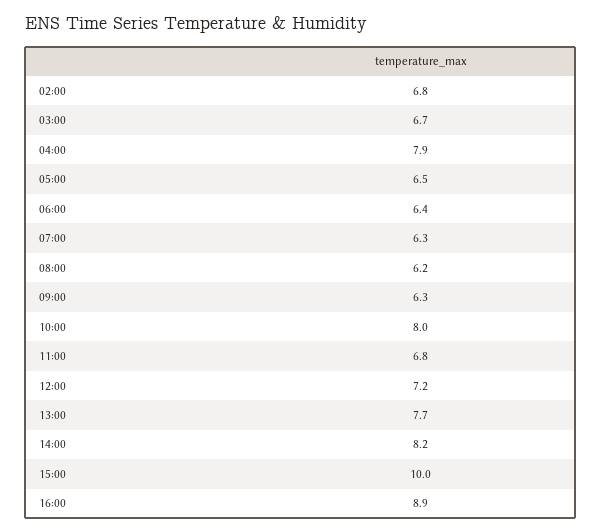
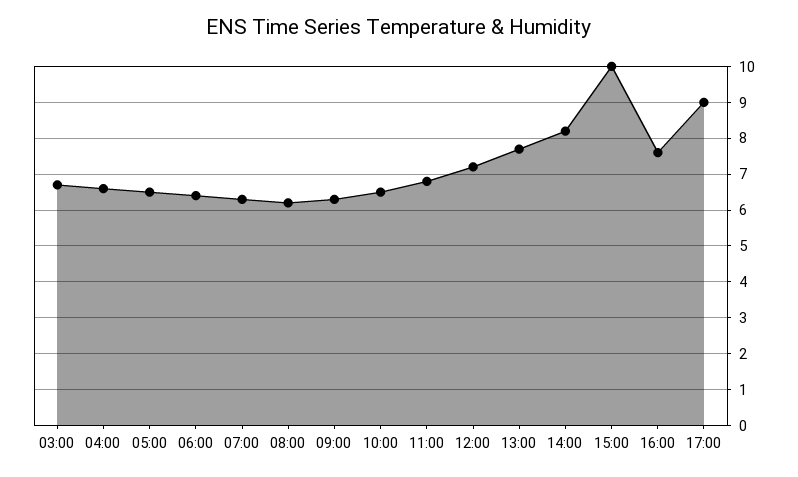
02:00: 6.8 -> none
04:00: 7.9 -> 6.5
10:00: 8 -> 6.5
16:00: 8.9 -> 7.5
17:00: none -> 9

